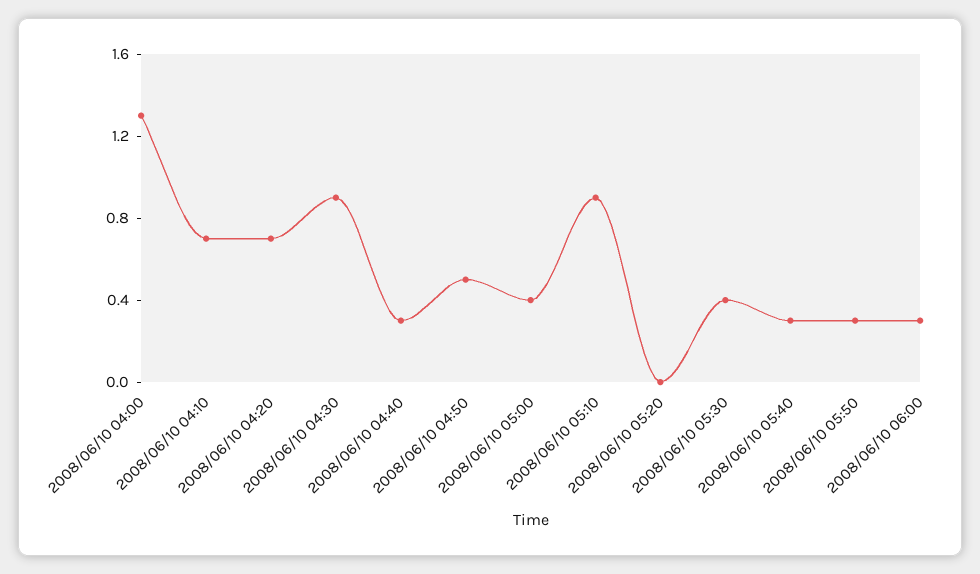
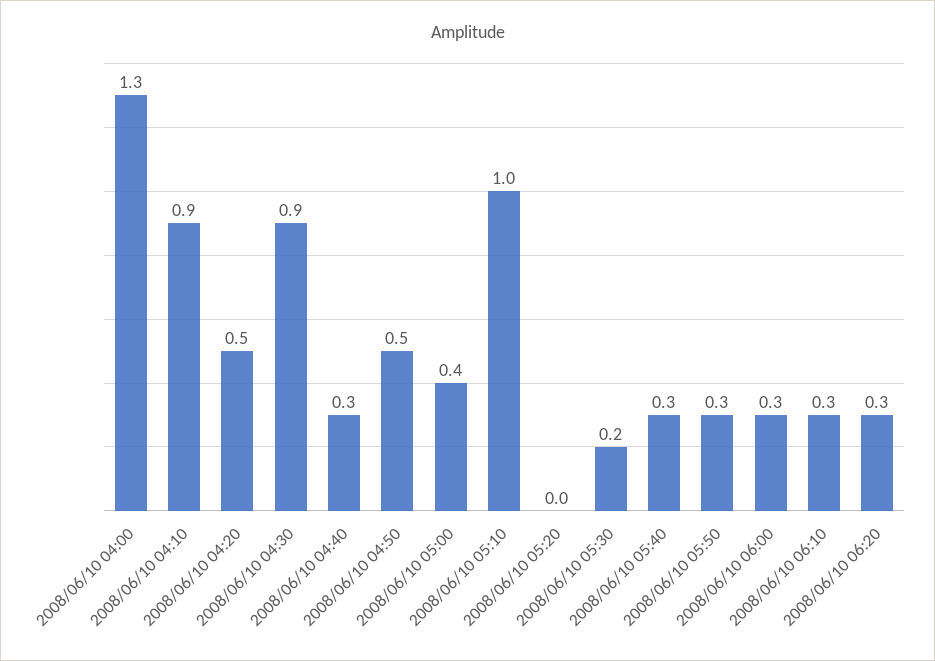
2008/06/10 04:10: 0.7 -> 0.9
2008/06/10 04:20: 0.7 -> 0.5
2008/06/10 05:10: 0.9 -> 1
2008/06/10 05:30: 0.4 -> 0.2
2008/06/10 06:10: none -> 0.3
2008/06/10 06:20: none -> 0.3

